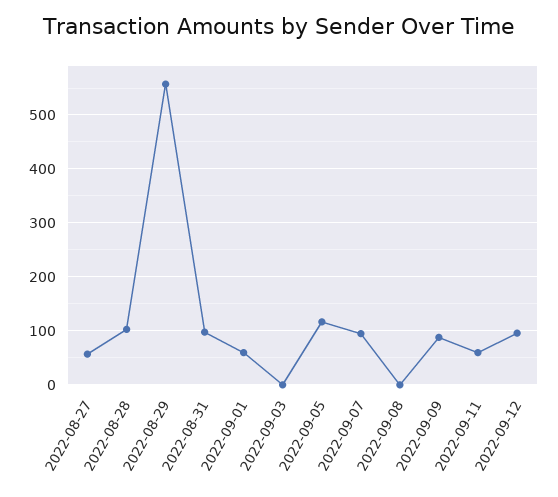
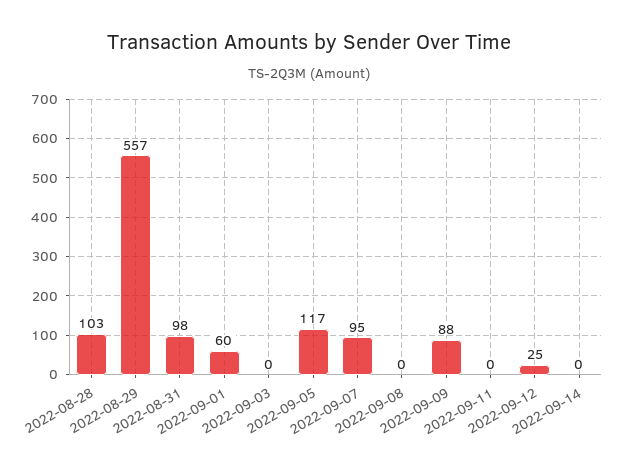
2022-08-27: 60 -> none
2022-09-11: 60 -> 0
2022-09-12: 100 -> 25
2022-09-14: none -> 0

